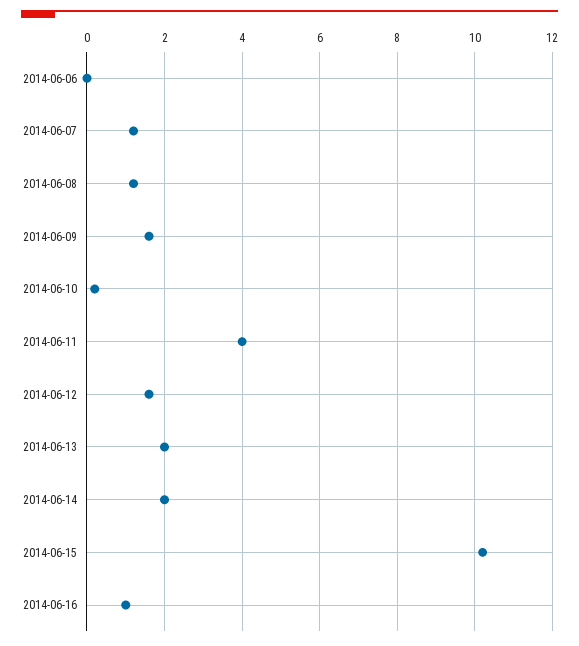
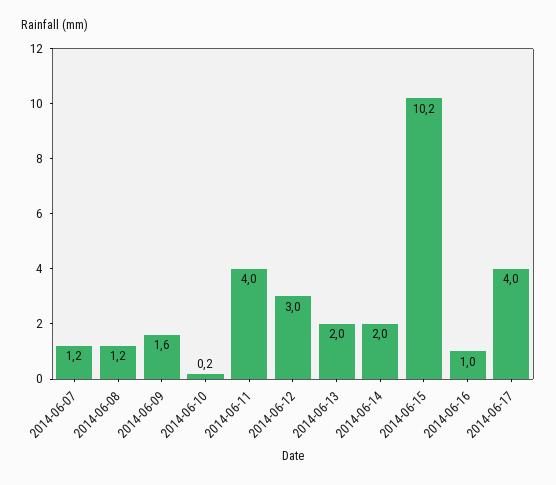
2014-06-06: 0 -> none
2014-06-12: 1.5 -> 3
2014-06-17: none -> 4

